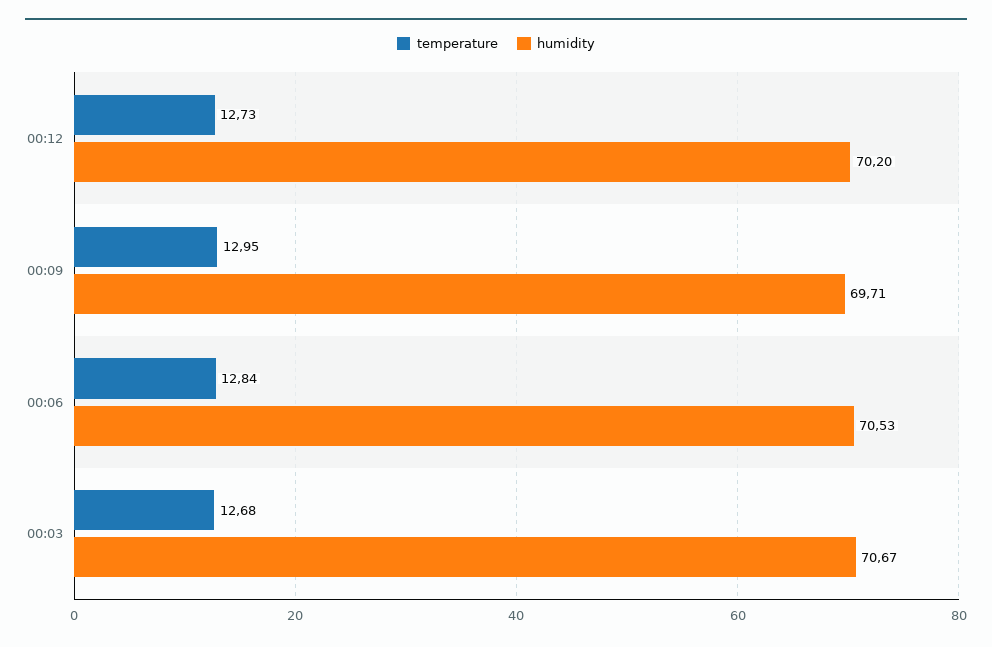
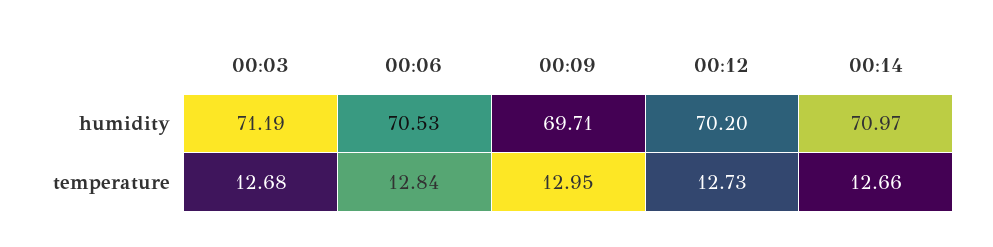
humidity, 00:03: 70.67 -> 71.19
humidity, 00:14: none -> 70.97
temperature, 00:14: none -> 12.66

